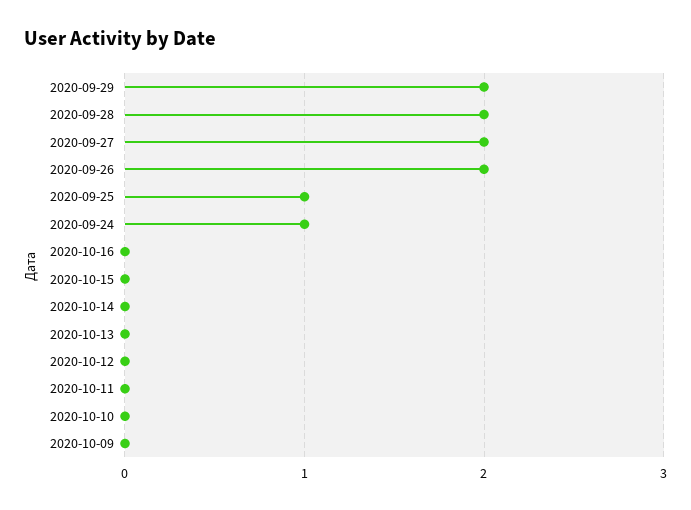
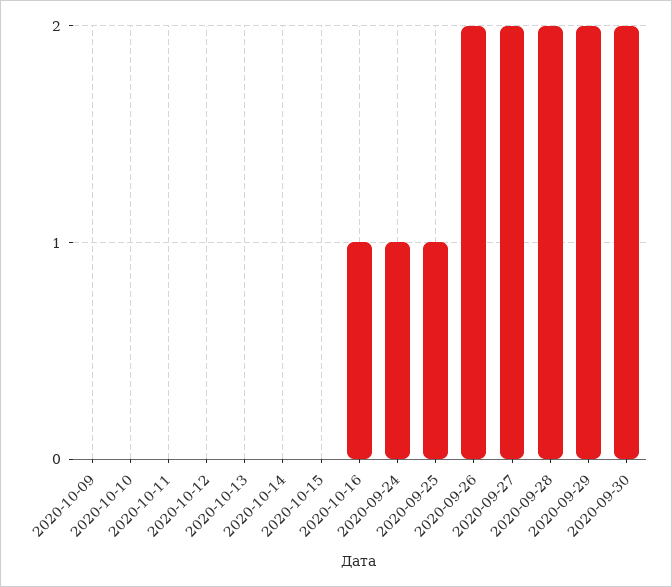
2020-10-16: 0 -> 1
2020-09-30: none -> 2

